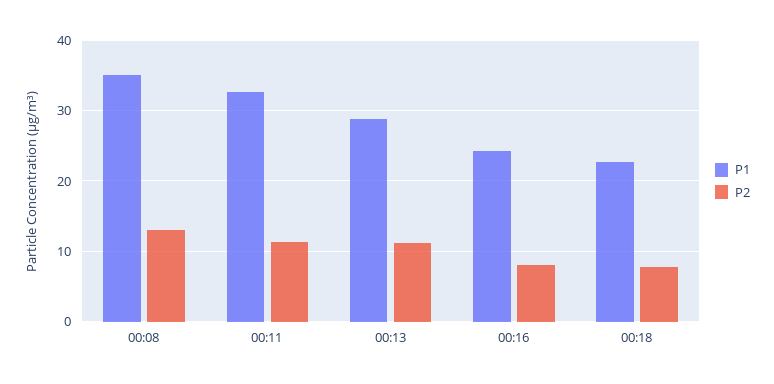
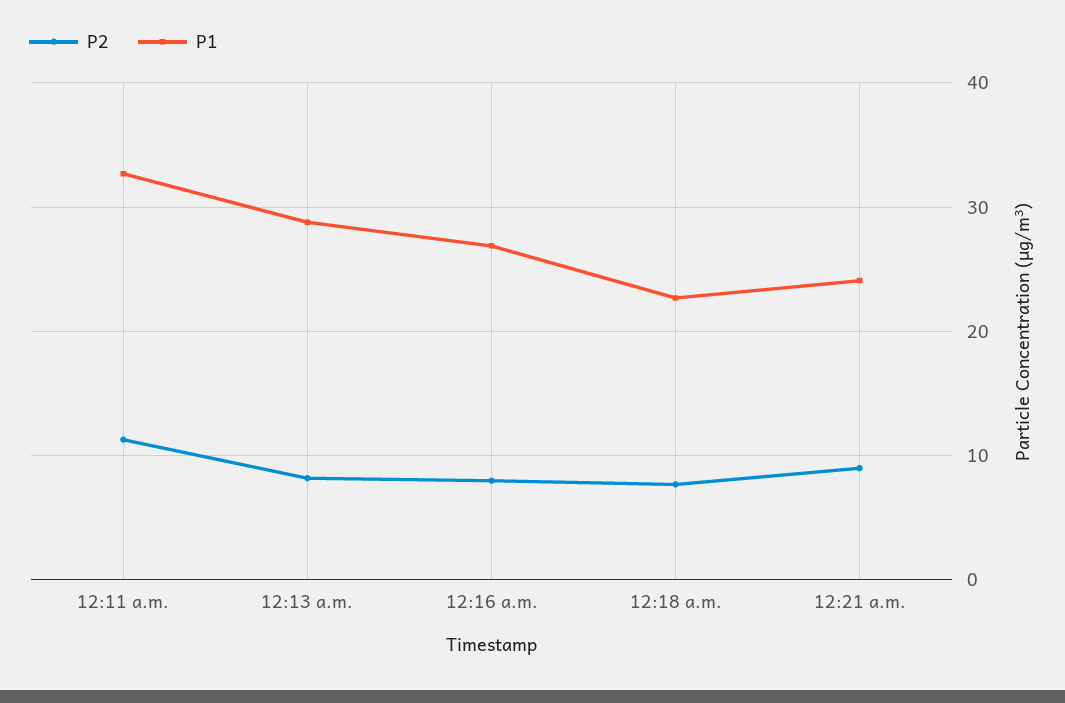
P1, 00:08: 35 -> none
P2, 00:08: 13 -> none
P2, 00:13: 11 -> 8
P1, 00:16: 24 -> 27
P2, 12:21 a.m.: none -> 9
P1, 12:21 a.m.: none -> 24

